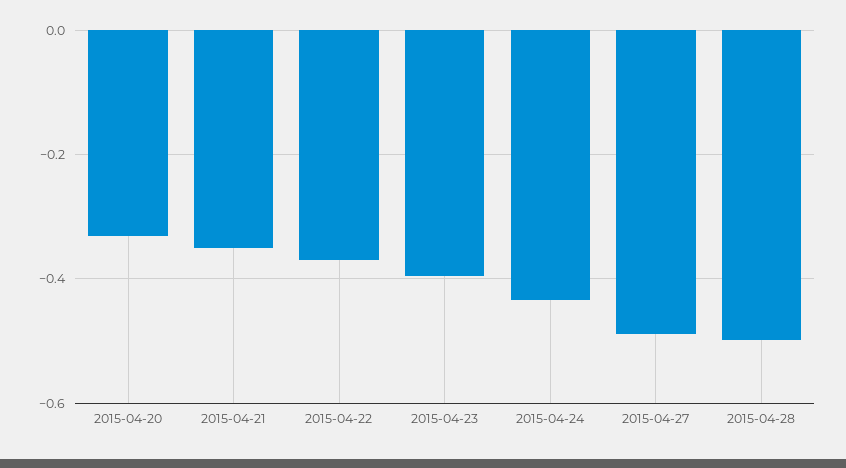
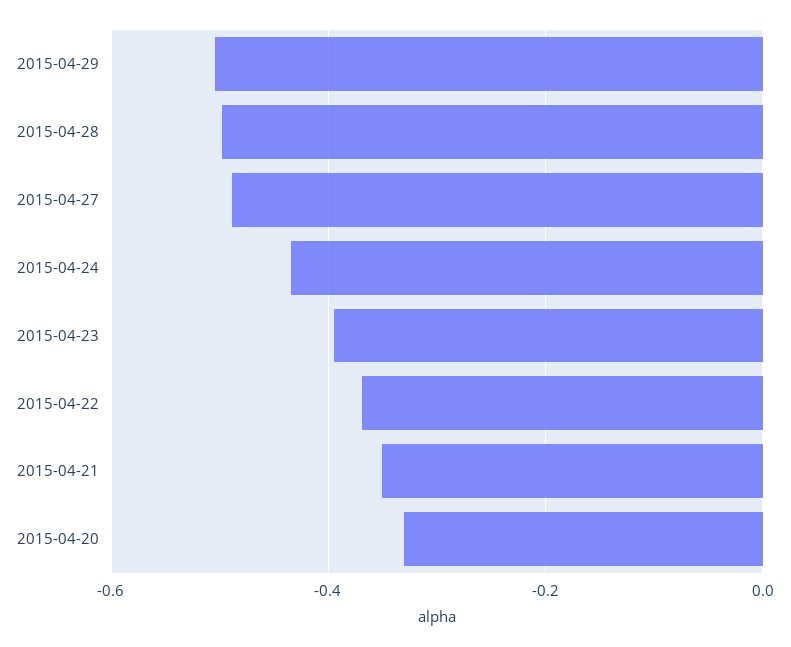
2015-04-29: none -> -0.5

